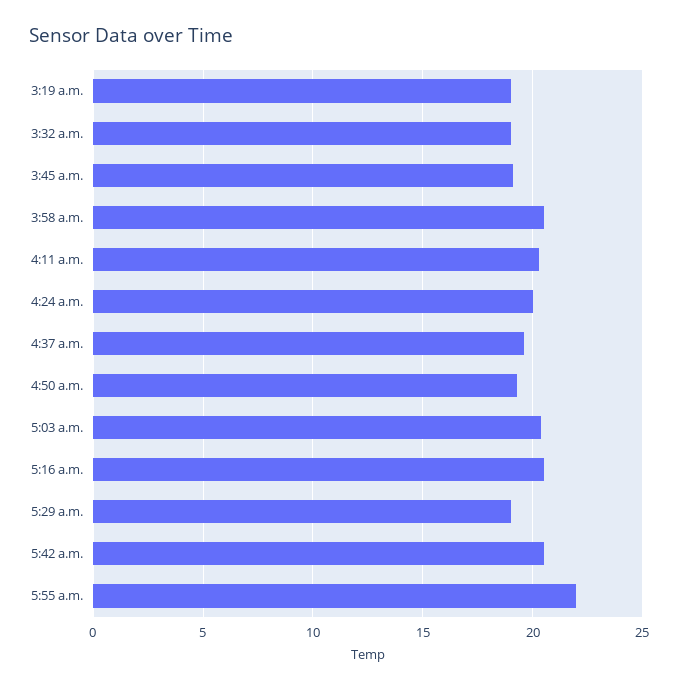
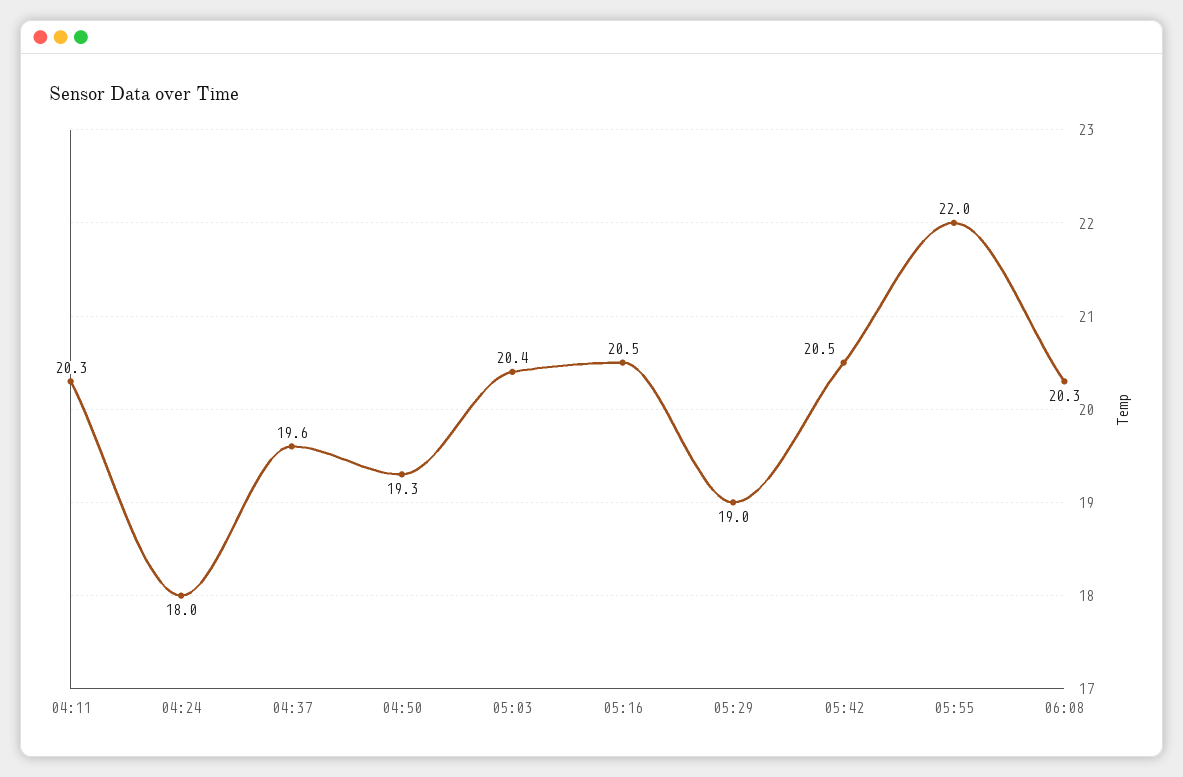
3:19 a.m.: 19 -> none
3:32 a.m.: 19 -> none
3:45 a.m.: 19 -> none
3:58 a.m.: 20.5 -> none
4:24 a.m.: 20 -> 18
06:08: none -> 20.3

